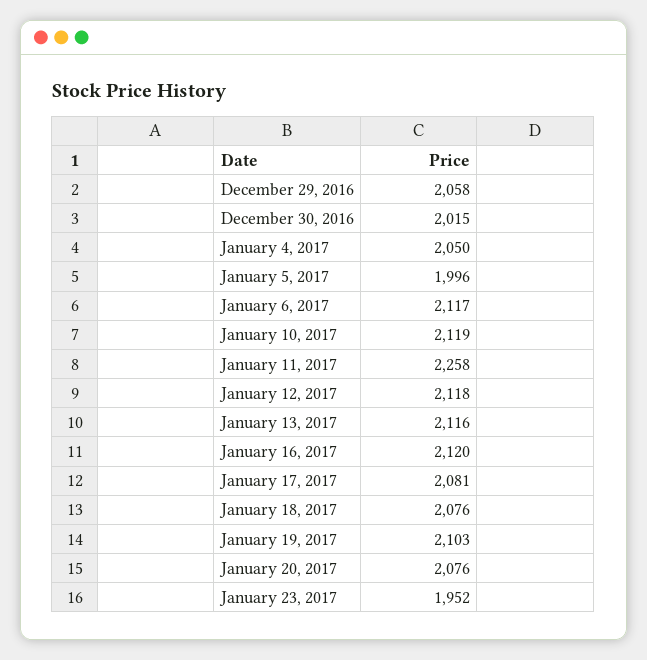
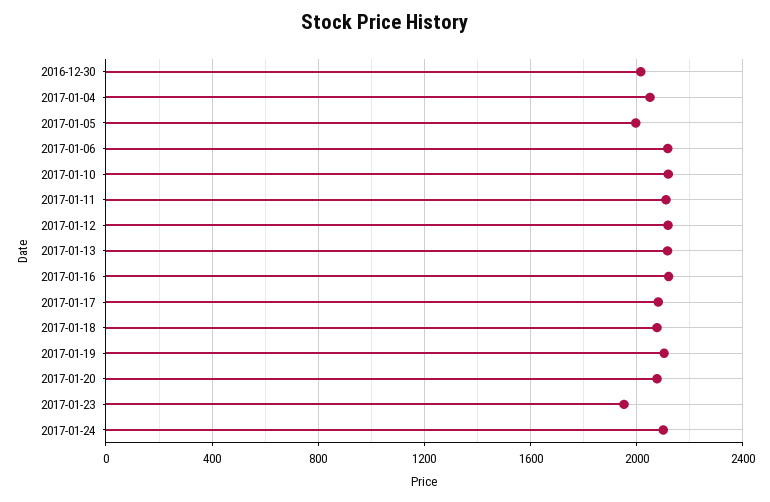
December 29, 2016: 2058 -> none
January 11, 2017: 2258 -> 2100
2017-01-24: none -> 2100

